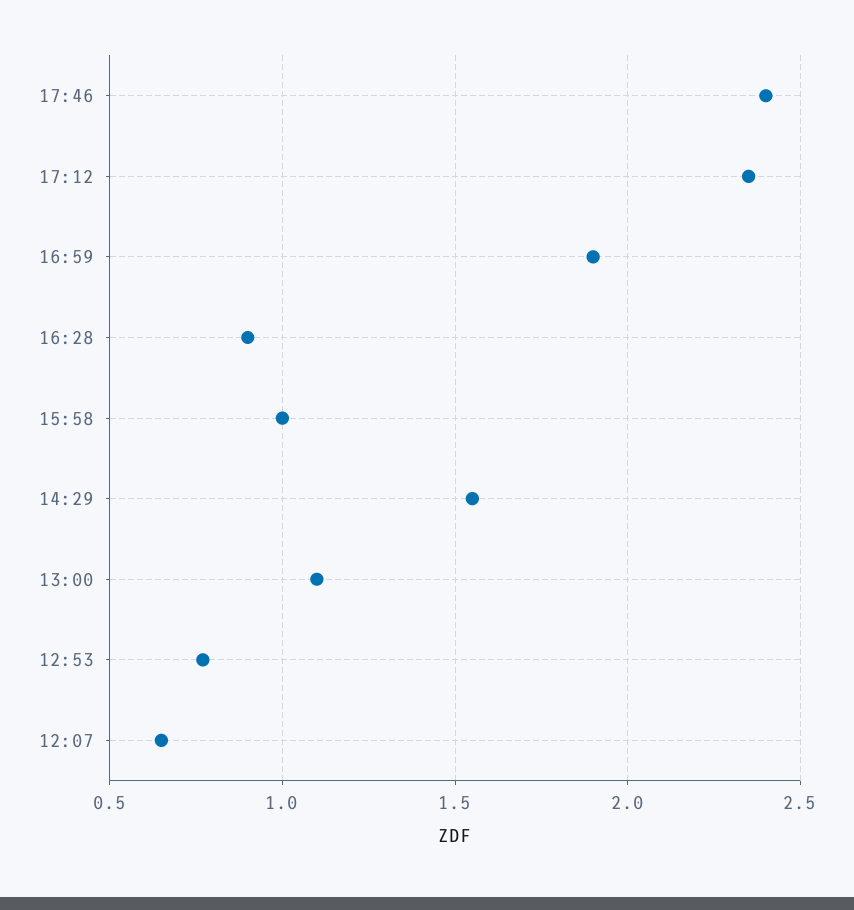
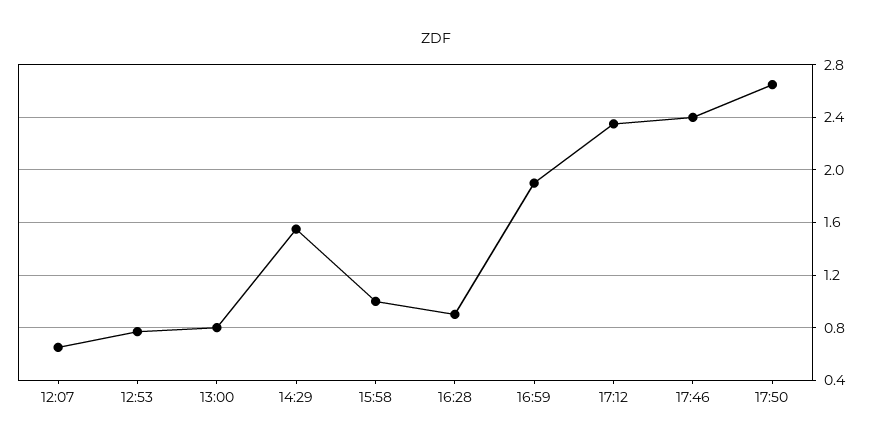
13:00: 1.1 -> 0.8
17:50: none -> 2.65

